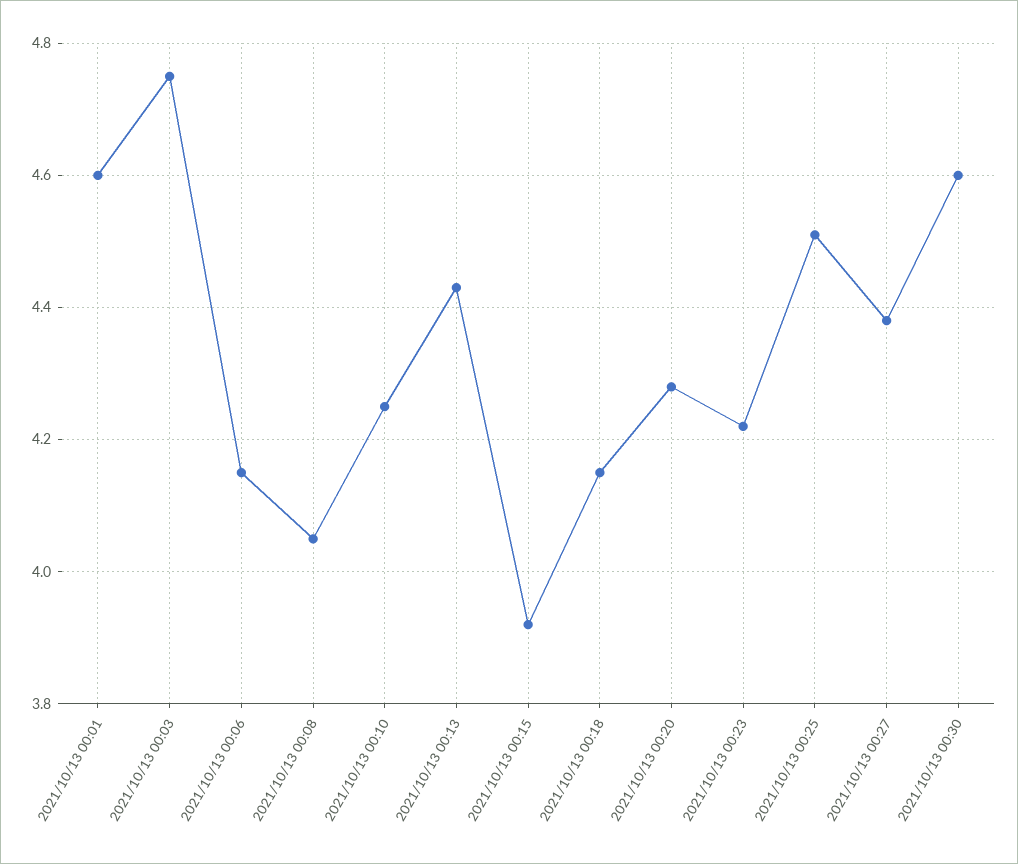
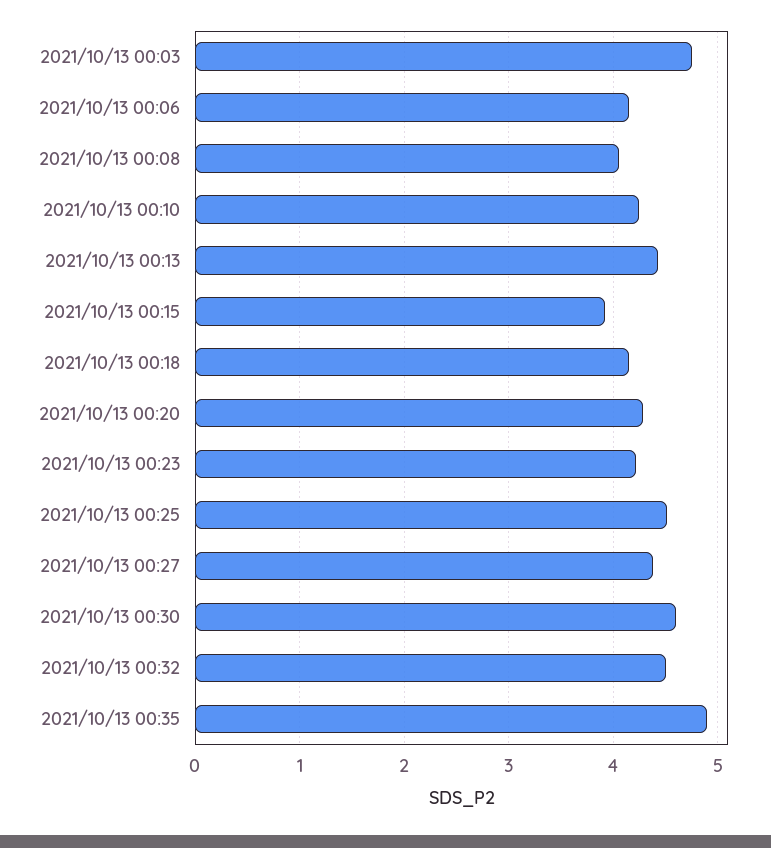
2021/10/13 00:01: 4.6 -> none
2021/10/13 00:32: none -> 4.5
2021/10/13 00:35: none -> 4.9

